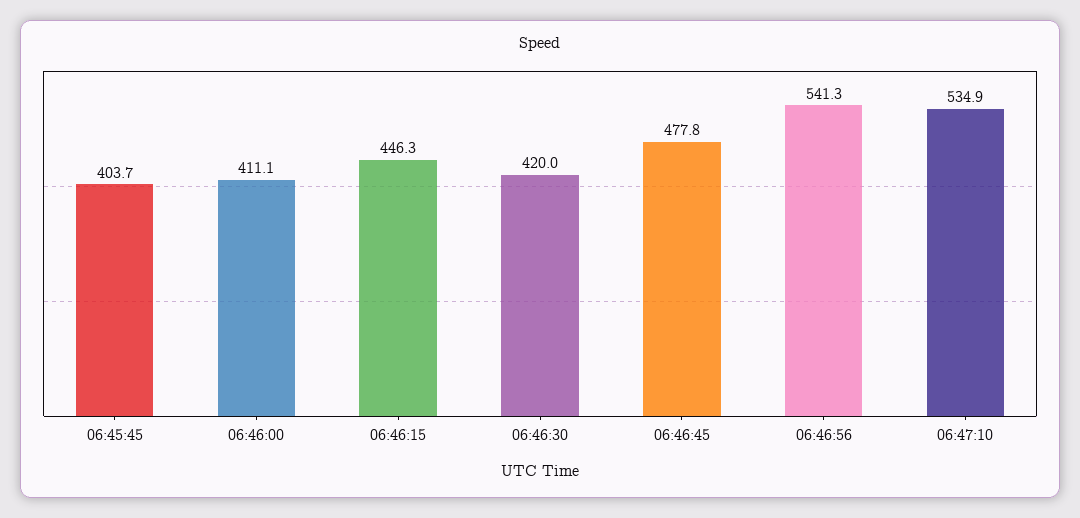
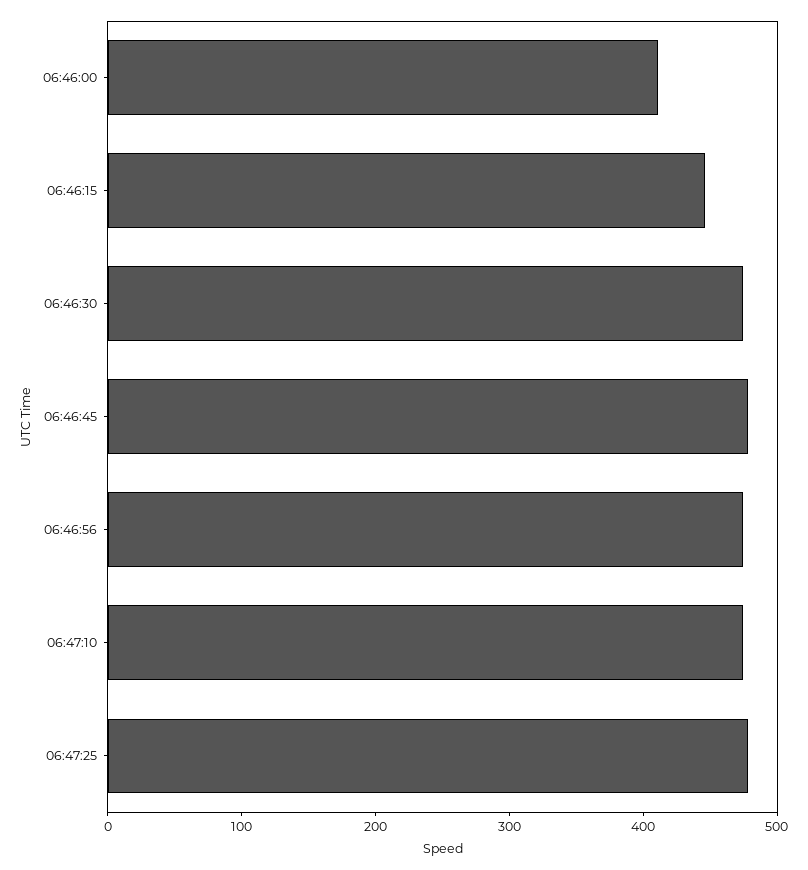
06:45:45: 403.7 -> none
06:46:30: 420 -> 480
06:46:56: 541.3 -> 480
06:47:10: 534.9 -> 480
06:47:25: none -> 480

